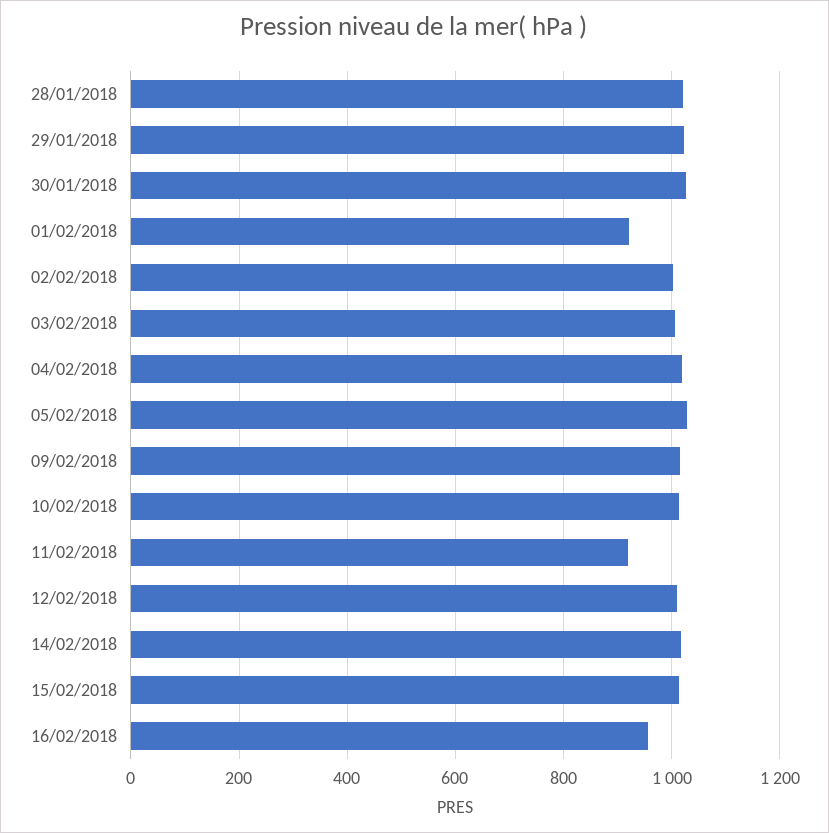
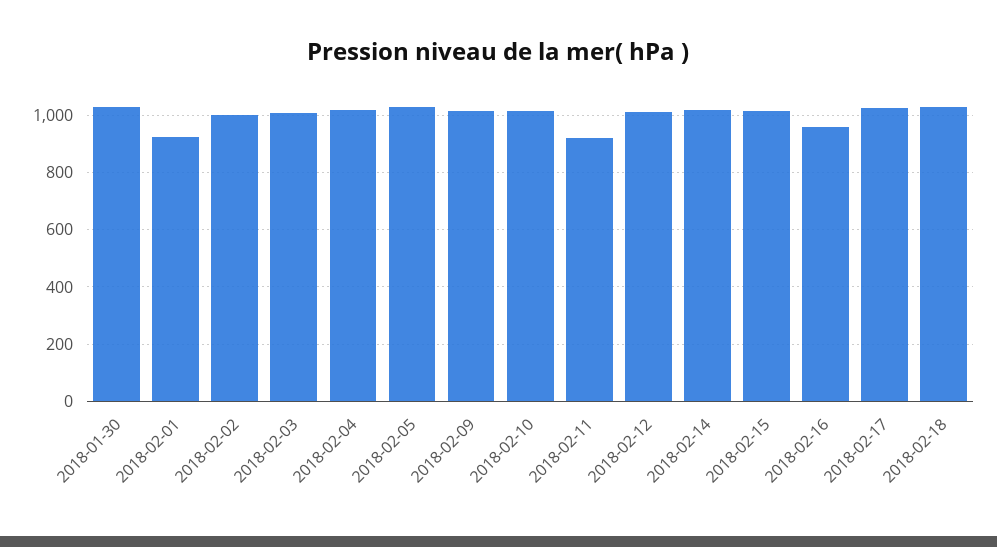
28/01/2018: 1020 -> none
29/01/2018: 1020 -> none
2018-02-17: none -> 1025
2018-02-18: none -> 1025

